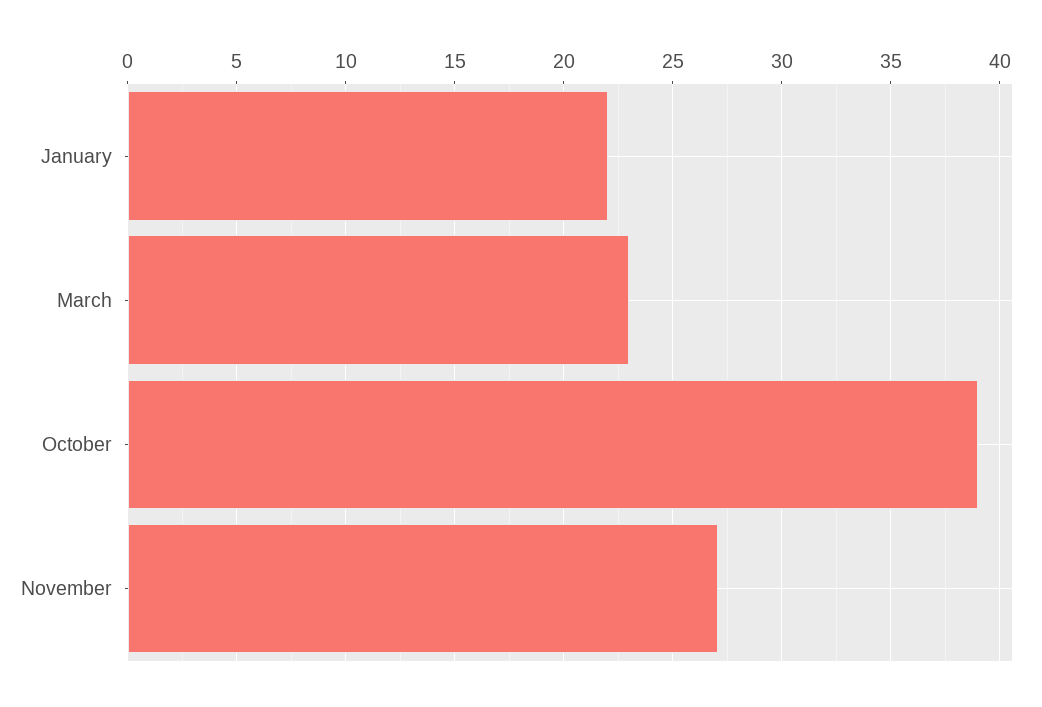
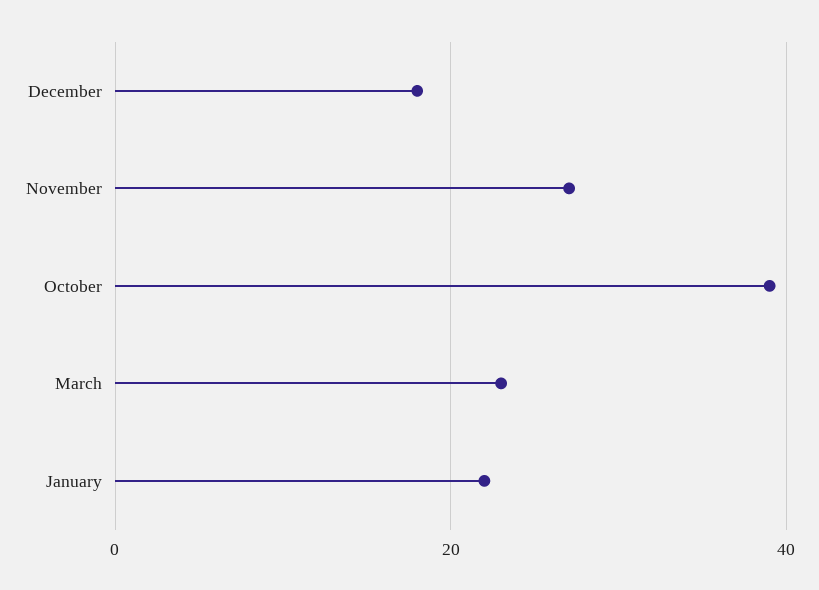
December: none -> 18

